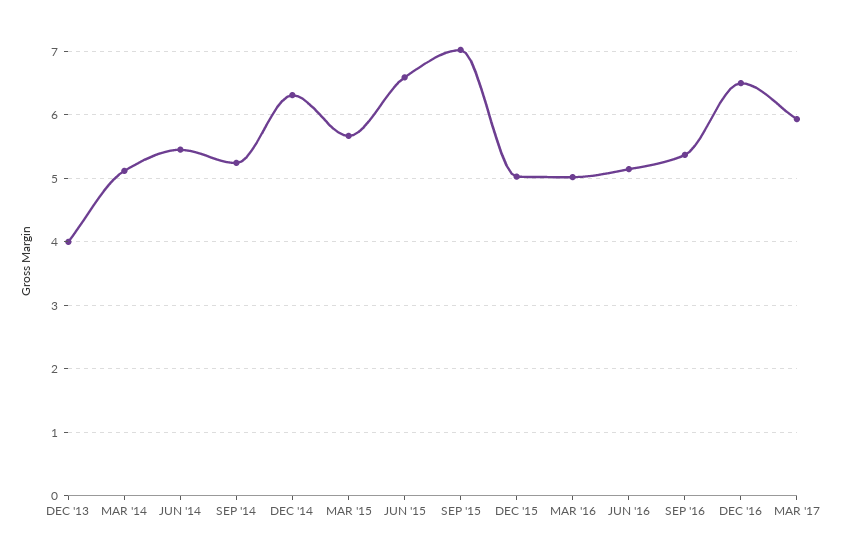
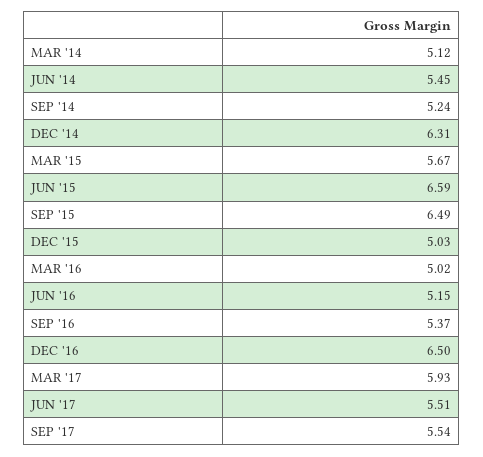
DEC '13: 4 -> none
SEP '15: 7 -> 6.49
JUN '17: none -> 5.51
SEP '17: none -> 5.54

